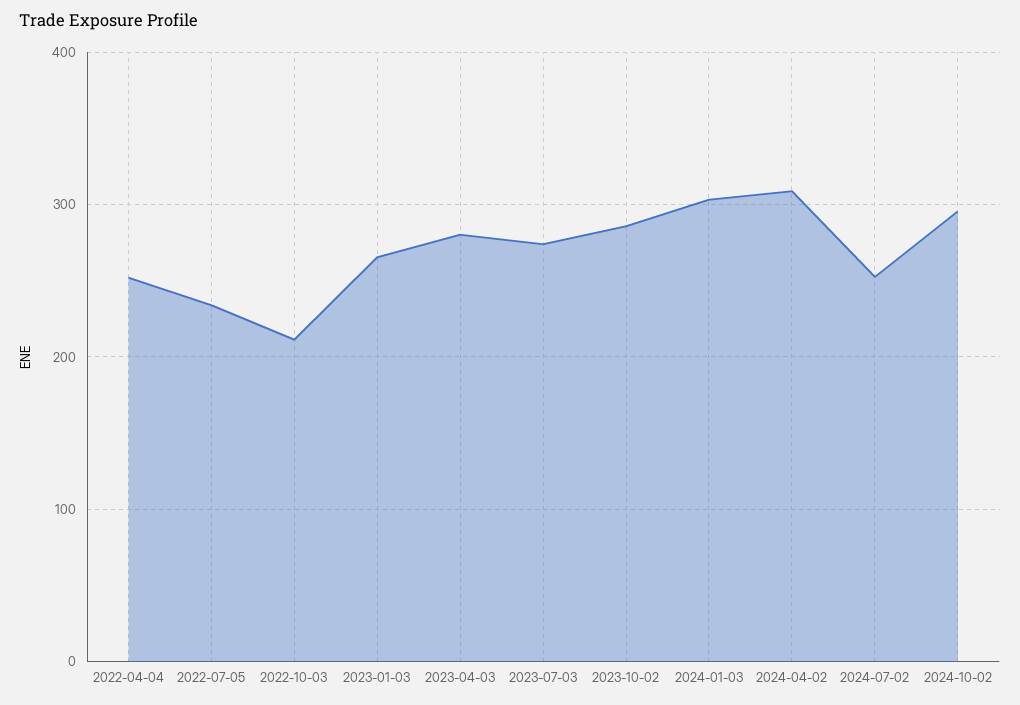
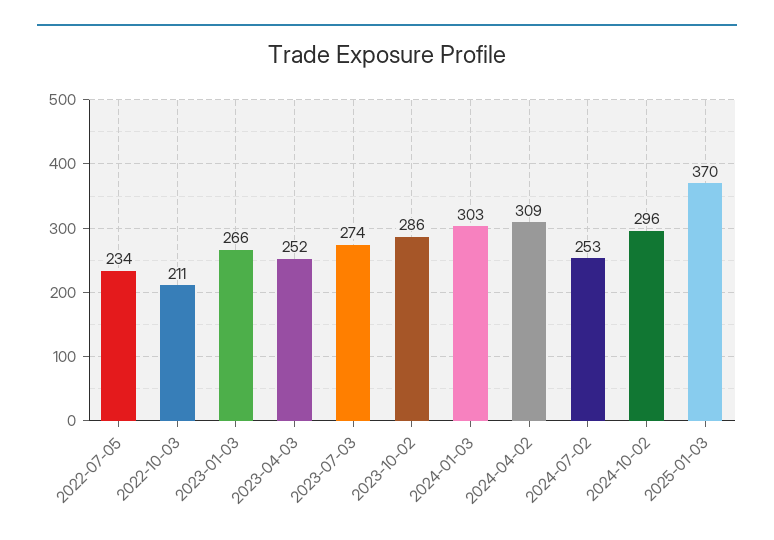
2022-04-04: 250 -> none
2023-04-03: 280 -> 252
2025-01-03: none -> 370

